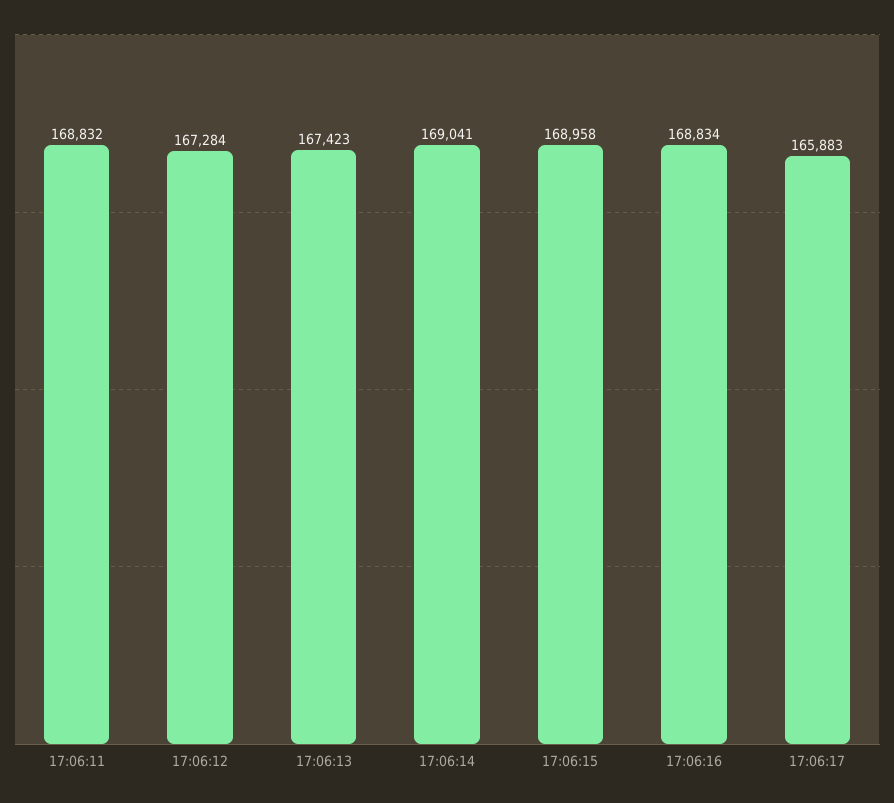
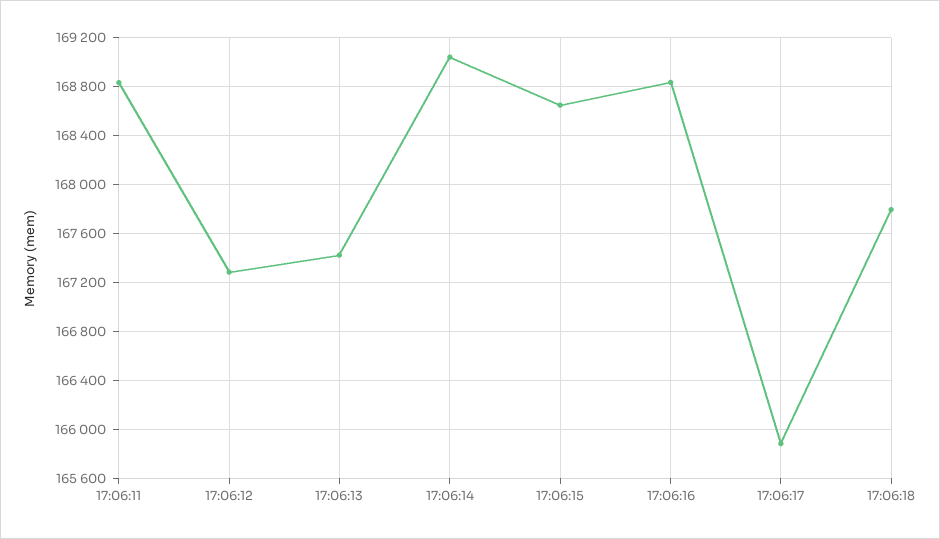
17:06:15: 168958 -> 168650
17:06:18: none -> 167800

